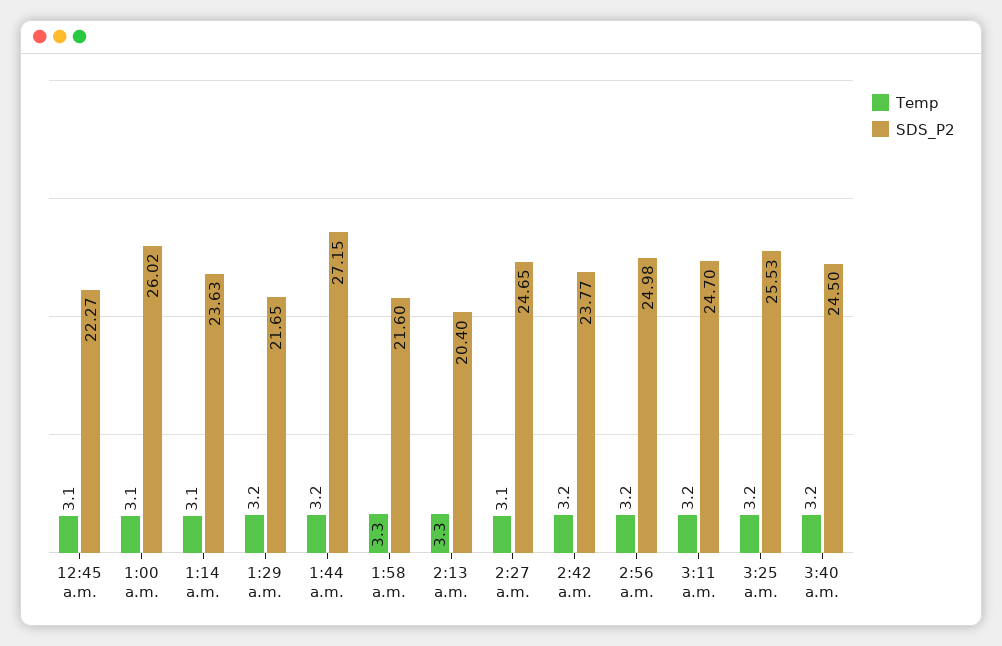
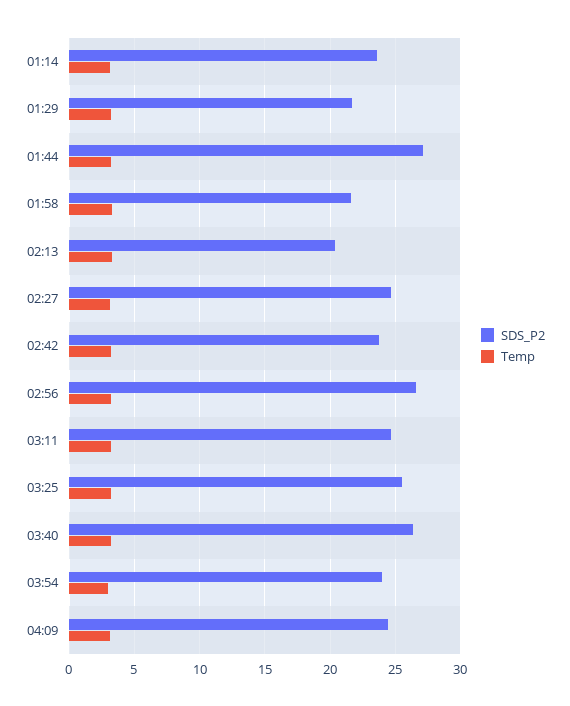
Temp, 12:45 a.m.: 3.1 -> none
SDS_P2, 12:45 a.m.: 22.27 -> none
Temp, 1:00 a.m.: 3.1 -> none
SDS_P2, 1:00 a.m.: 26.02 -> none
SDS_P2, 2:56 a.m.: 24.98 -> 26.5
SDS_P2, 3:40 a.m.: 24.5 -> 26.5
SDS_P2, 03:54: none -> 24
Temp, 03:54: none -> 3
SDS_P2, 04:09: none -> 24.5
Temp, 04:09: none -> 3

